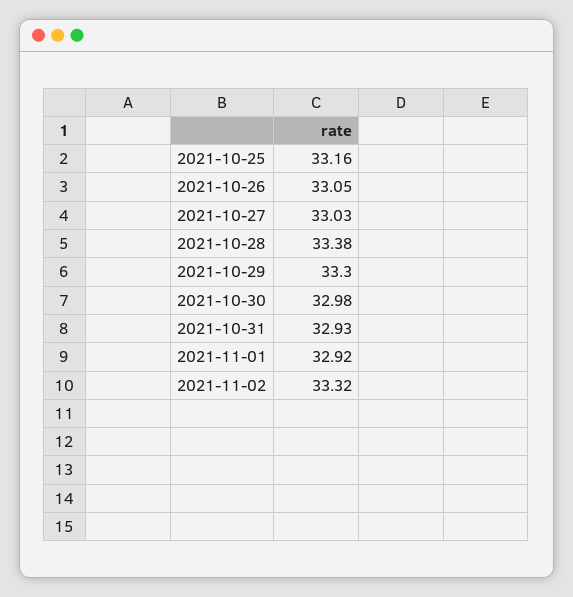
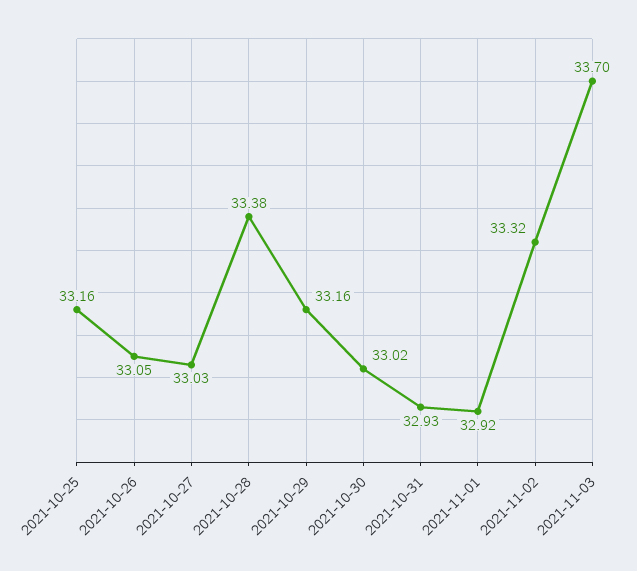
2021-10-29: 33.3 -> 33.16
2021-10-30: 32.98 -> 33.02
2021-11-03: none -> 33.7

